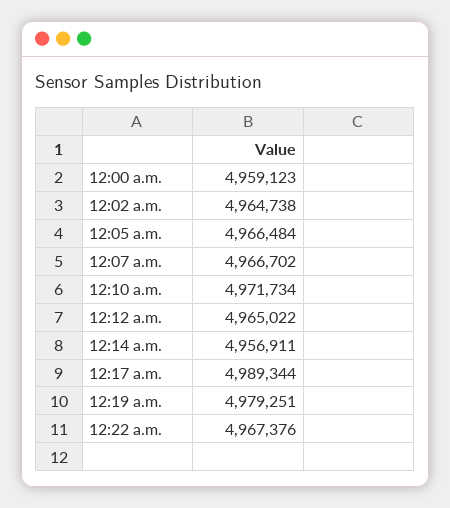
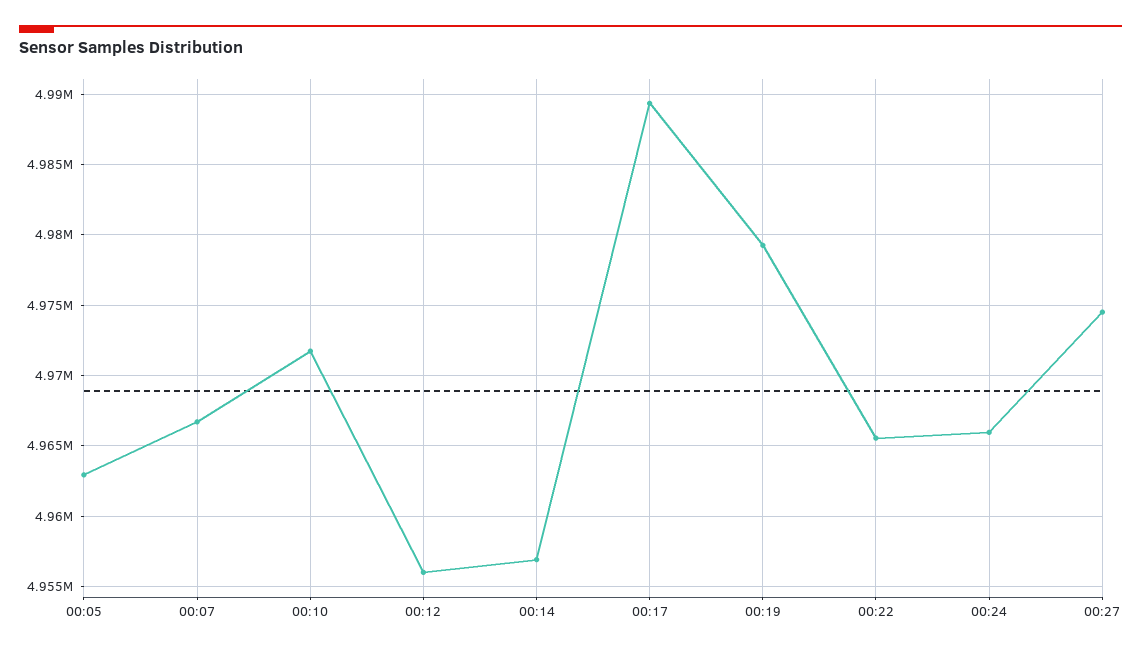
12:00 a.m.: 4959123 -> none
12:02 a.m.: 4964738 -> none
12:05 a.m.: 4966484 -> 4963000
12:12 a.m.: 4965022 -> 4956000
12:22 a.m.: 4967376 -> 4965500
00:24: none -> 4966000
00:27: none -> 4974500

